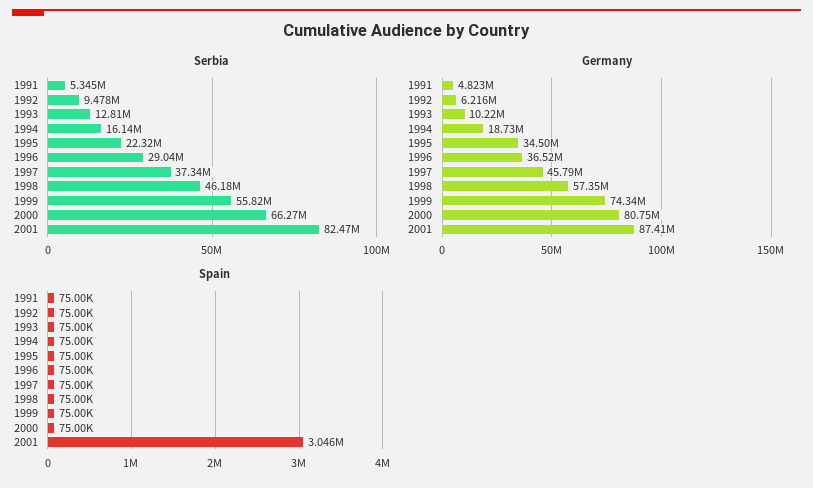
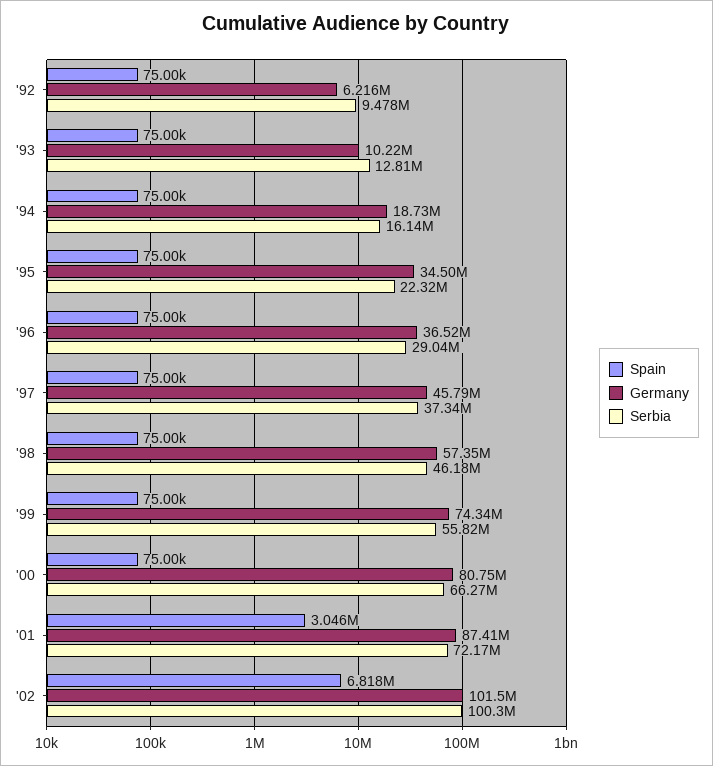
Serbia, 1991: 5345000 -> none
Serbia, 2001: 82470000 -> 72170000
Germany, 1991: 4823000 -> none
Spain, 1991: 75000 -> none
Spain, '02: none -> 6818000
Germany, '02: none -> 101500000
Serbia, '02: none -> 100300000

